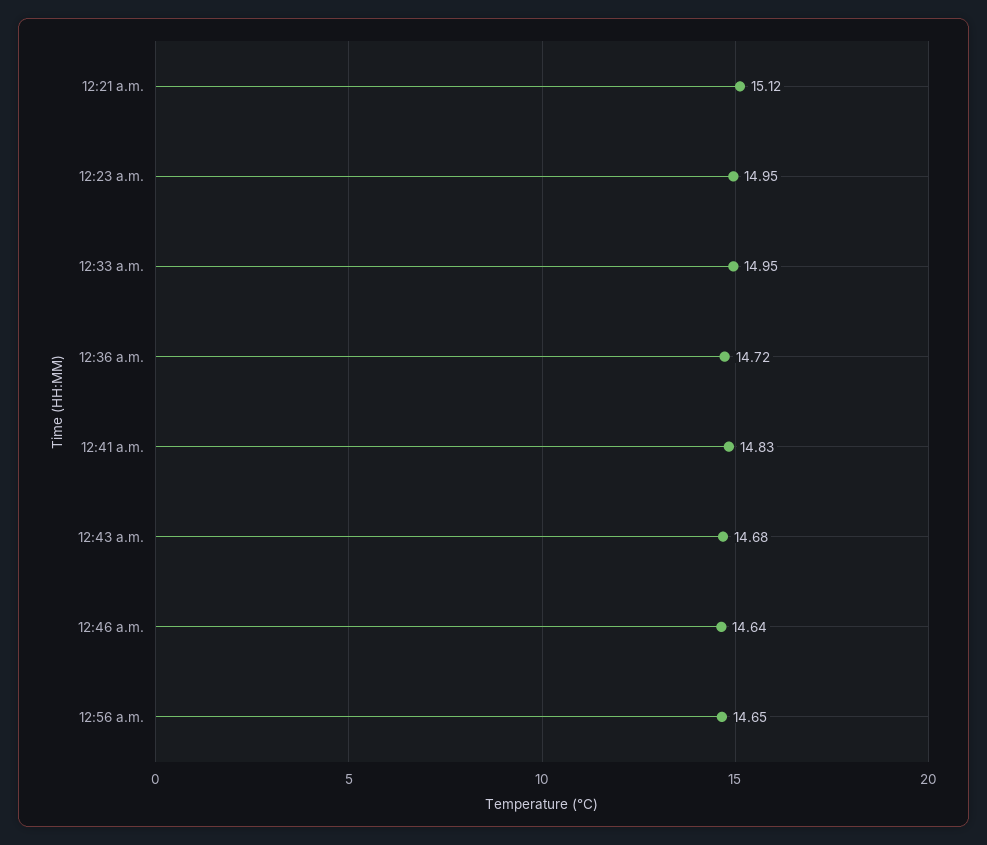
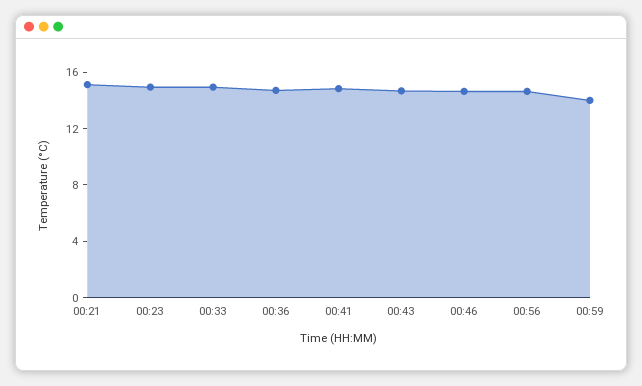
00:59: none -> 14

